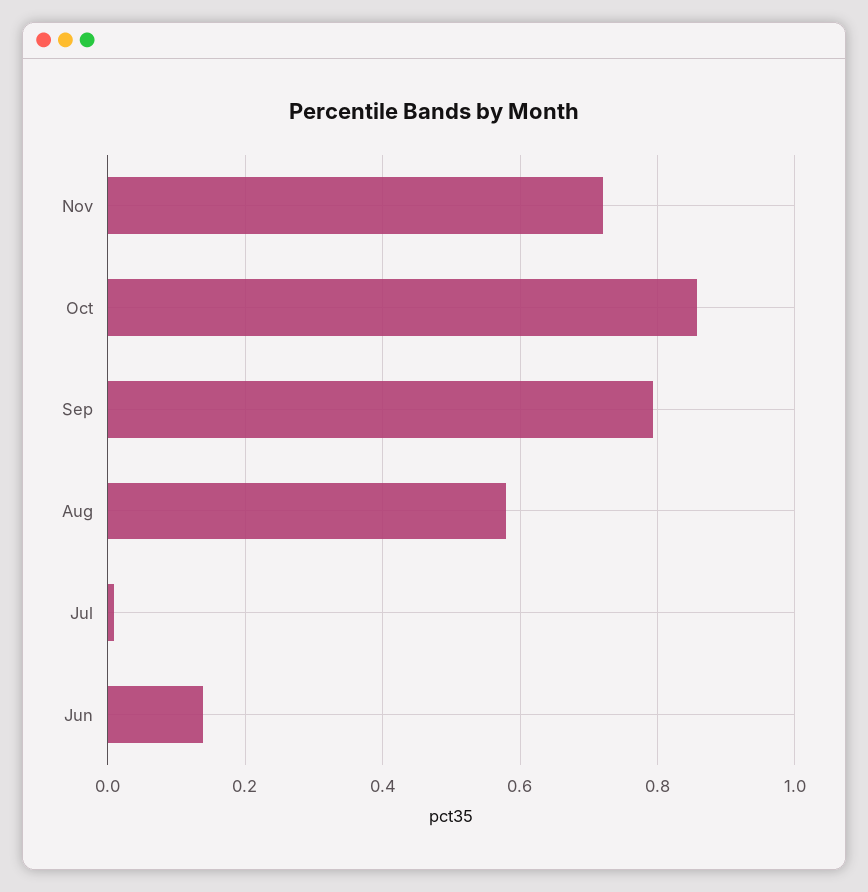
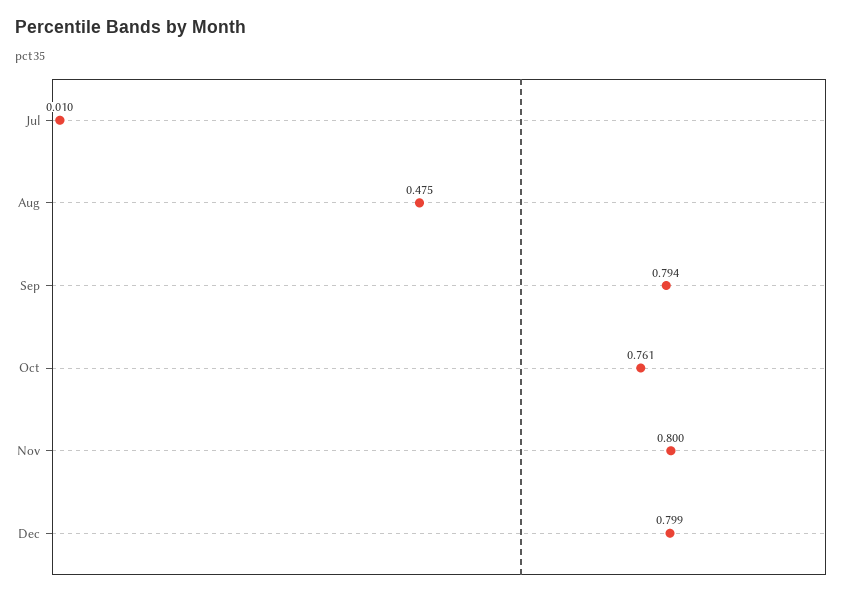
Nov: 0.72 -> 0.8
Oct: 0.86 -> 0.761
Aug: 0.58 -> 0.475
Jun: 0.14 -> none
Dec: none -> 0.799

